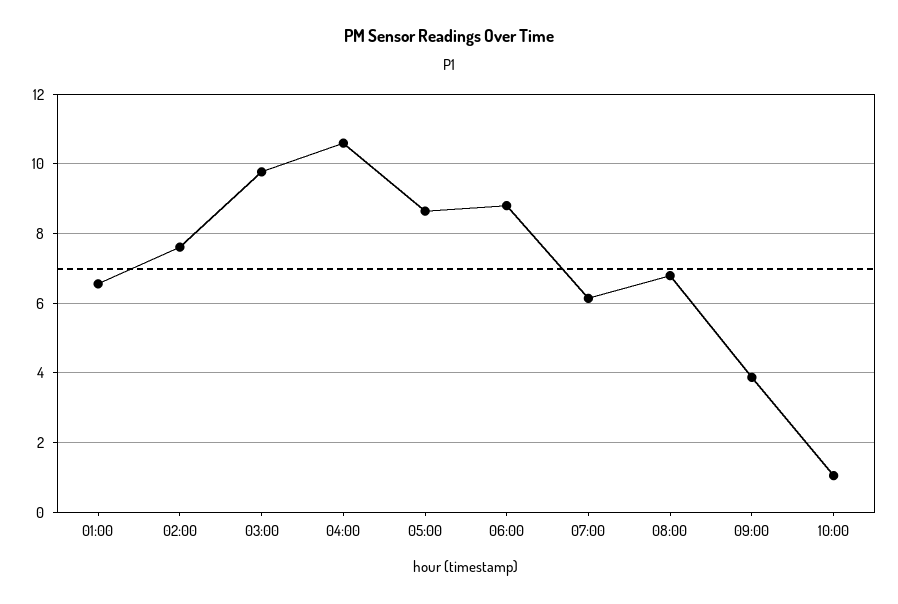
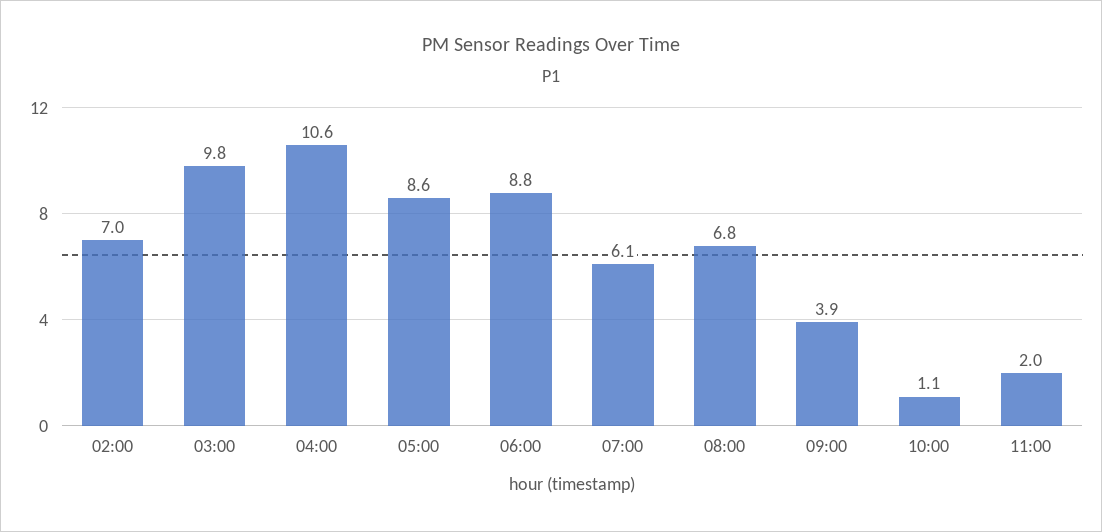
01:00: 6.6 -> none
02:00: 7.6 -> 7
11:00: none -> 2

